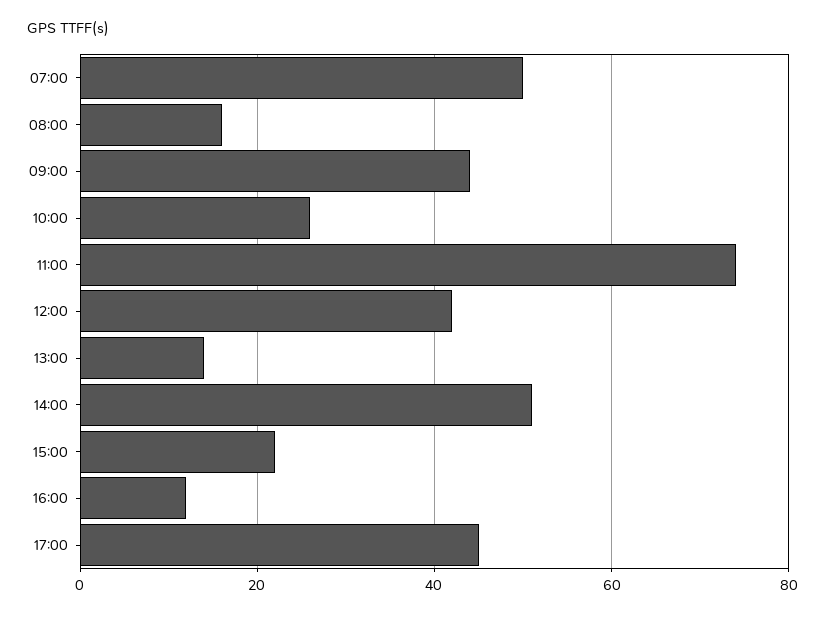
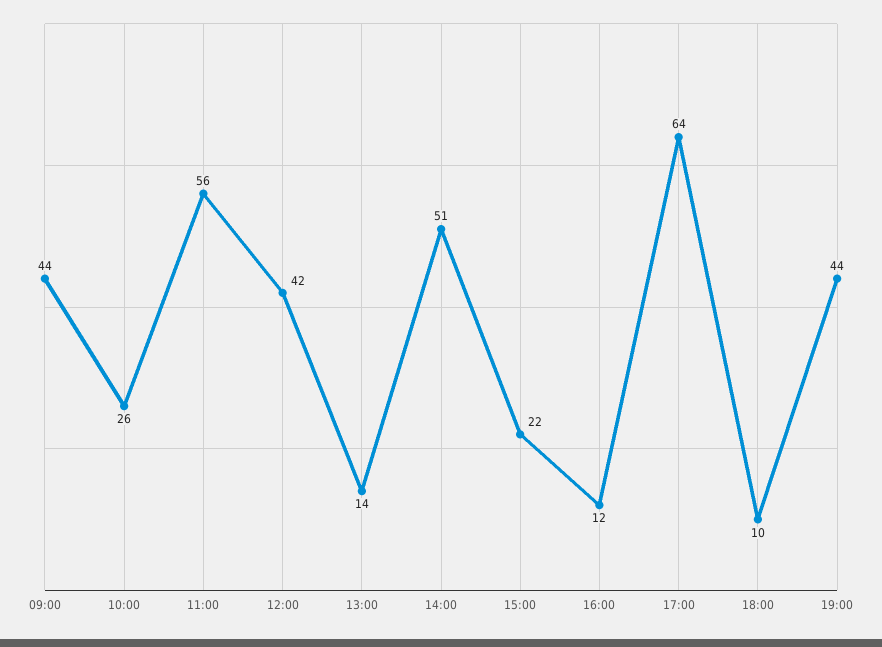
07:00: 50 -> none
08:00: 15 -> none
11:00: 75 -> 56
17:00: 45 -> 64
18:00: none -> 10
19:00: none -> 44

